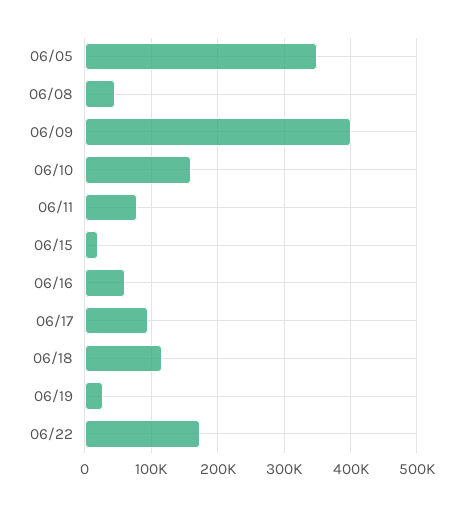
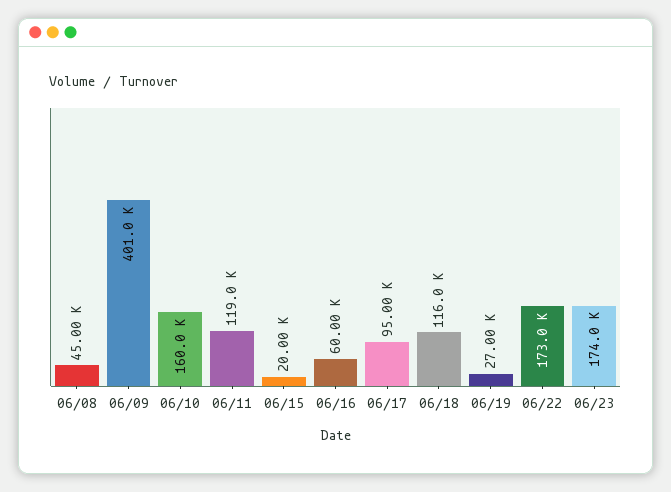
06/05: 350000 -> none
06/11: 80000 -> 119000
06/23: none -> 174000

